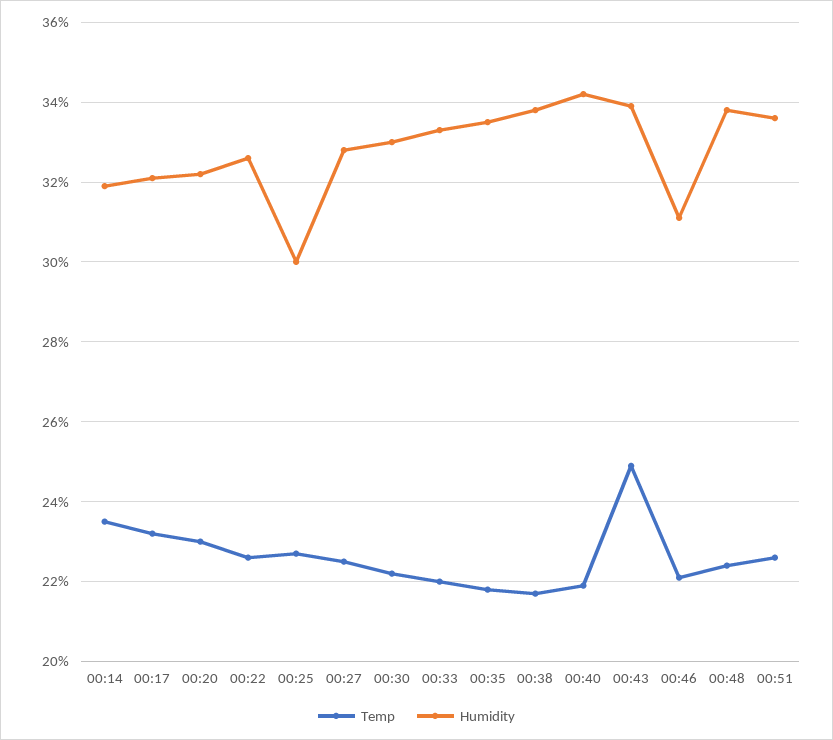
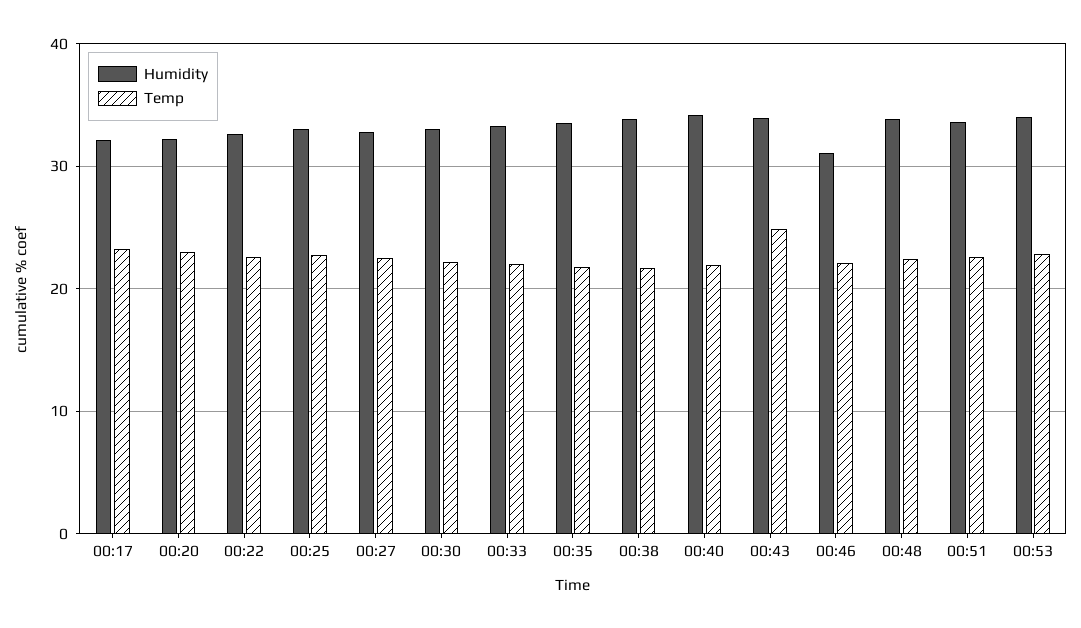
Temp, 00:14: 23.5 -> none
Humidity, 00:14: 32 -> none
Humidity, 00:25: 30 -> 33
Humidity, 00:53: none -> 34
Temp, 00:53: none -> 23

